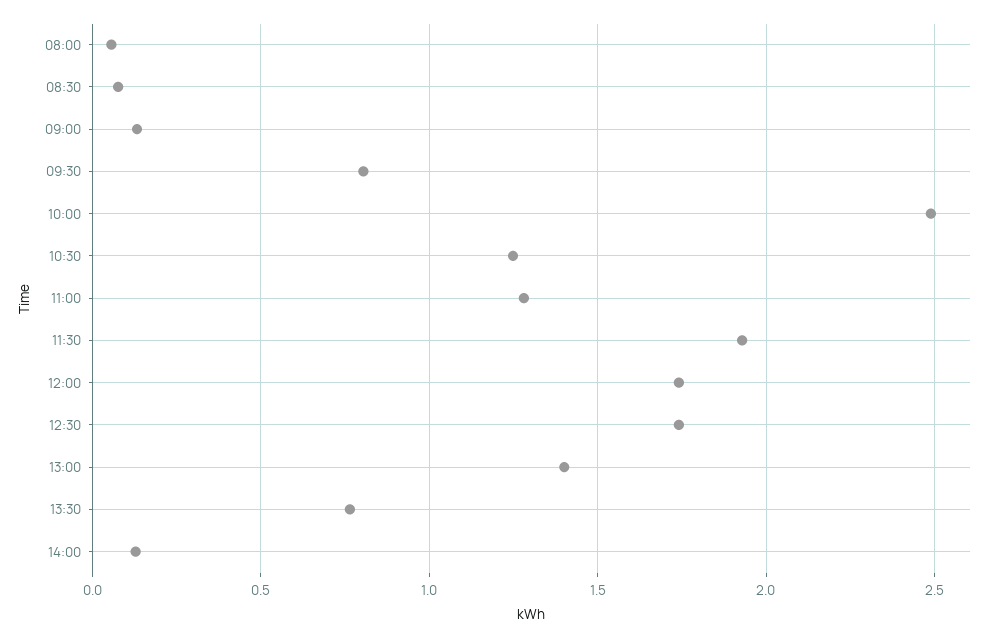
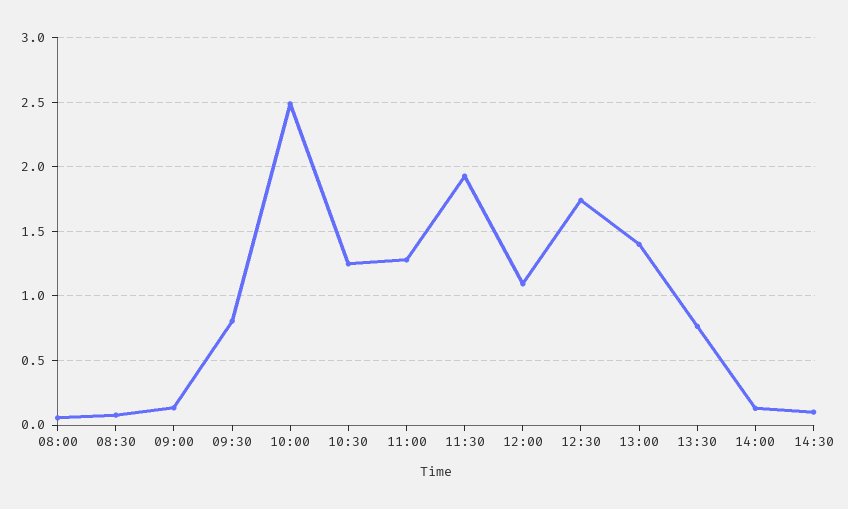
12:00: 1.75 -> 1.1
14:30: none -> 0.1

